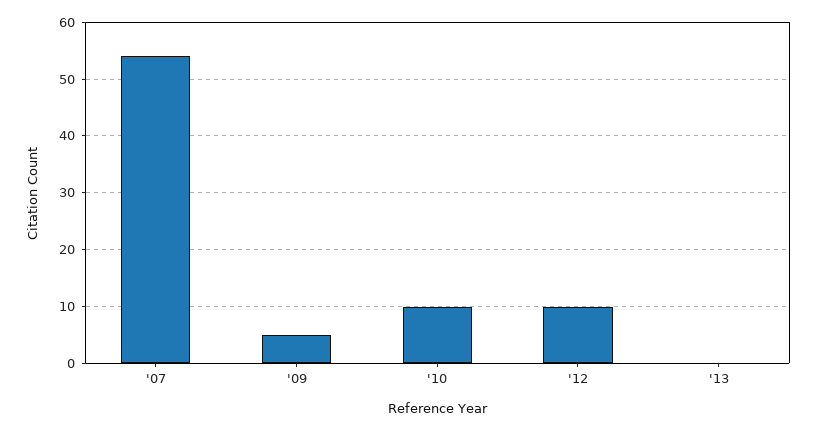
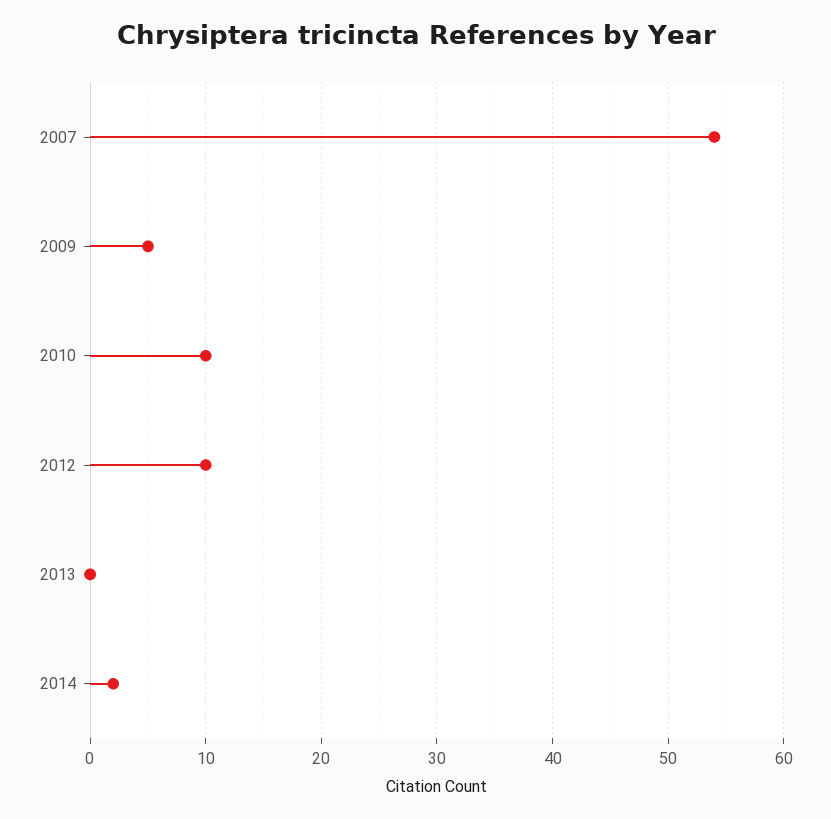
2014: none -> 2

